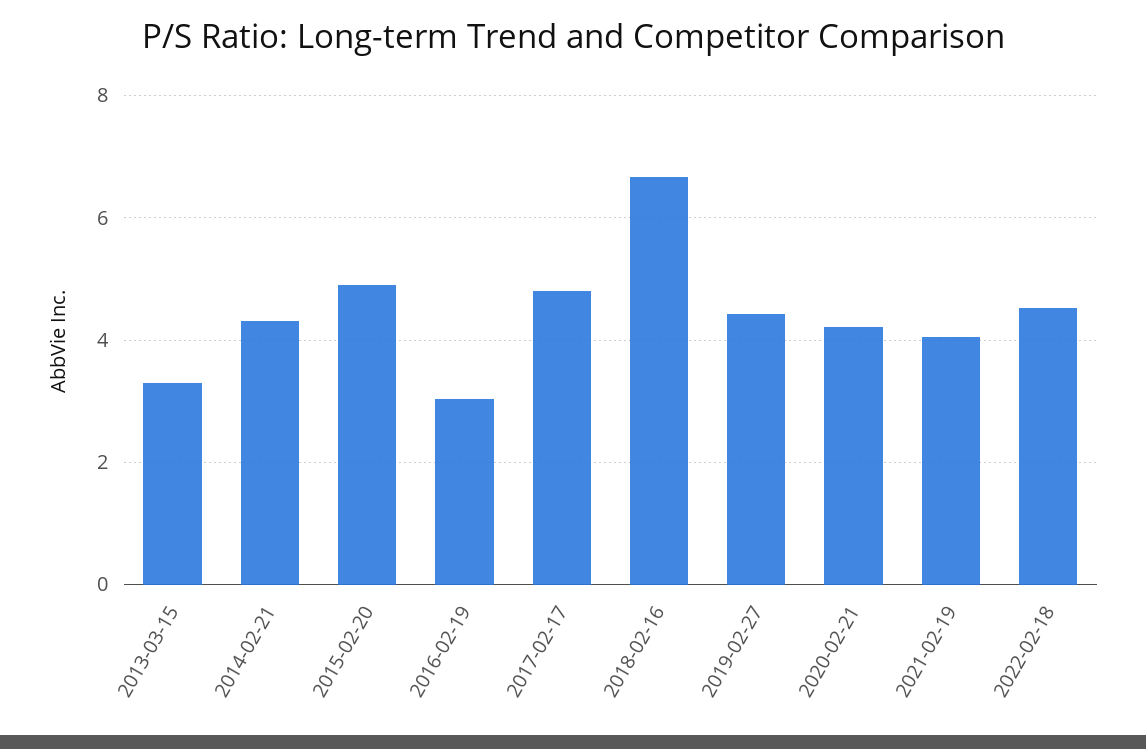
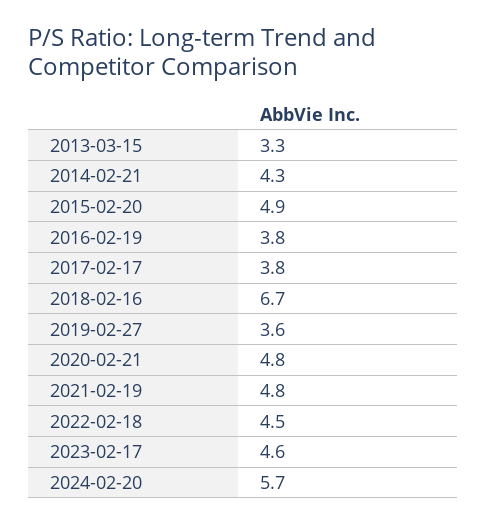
2016-02-19: 3 -> 3.8
2017-02-17: 4.8 -> 3.8
2019-02-27: 4.4 -> 3.6
2020-02-21: 4.2 -> 4.8
2021-02-19: 4 -> 4.8
2023-02-17: none -> 4.6
2024-02-20: none -> 5.7

